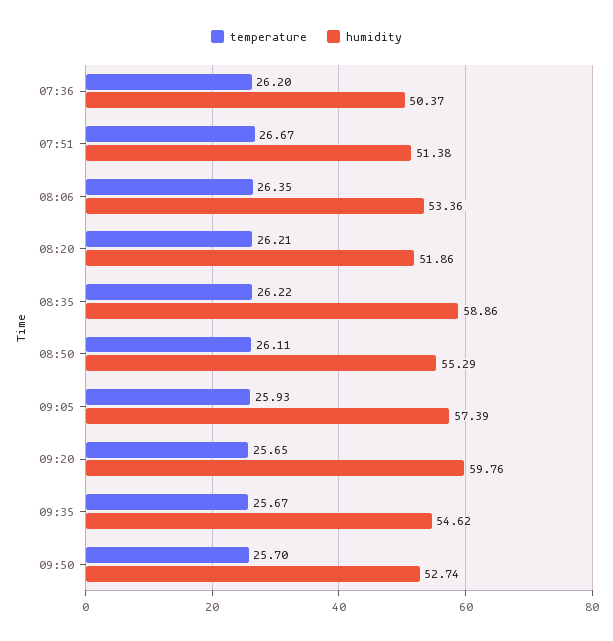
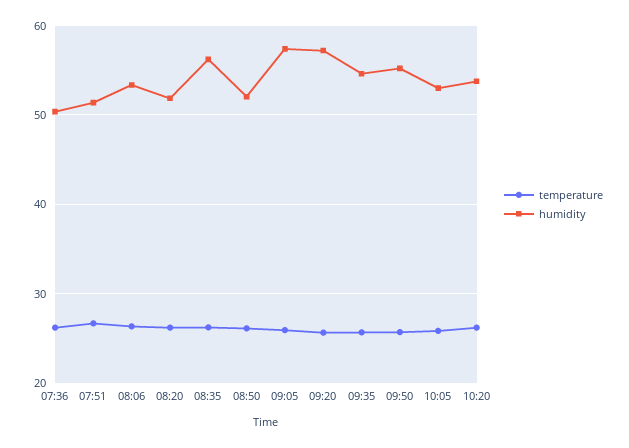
humidity, 08:35: 58.86 -> 56
humidity, 08:50: 55.29 -> 52
humidity, 09:20: 59.76 -> 57
humidity, 09:50: 52.74 -> 55
temperature, 10:05: none -> 26
humidity, 10:05: none -> 53
temperature, 10:20: none -> 26
humidity, 10:20: none -> 54

